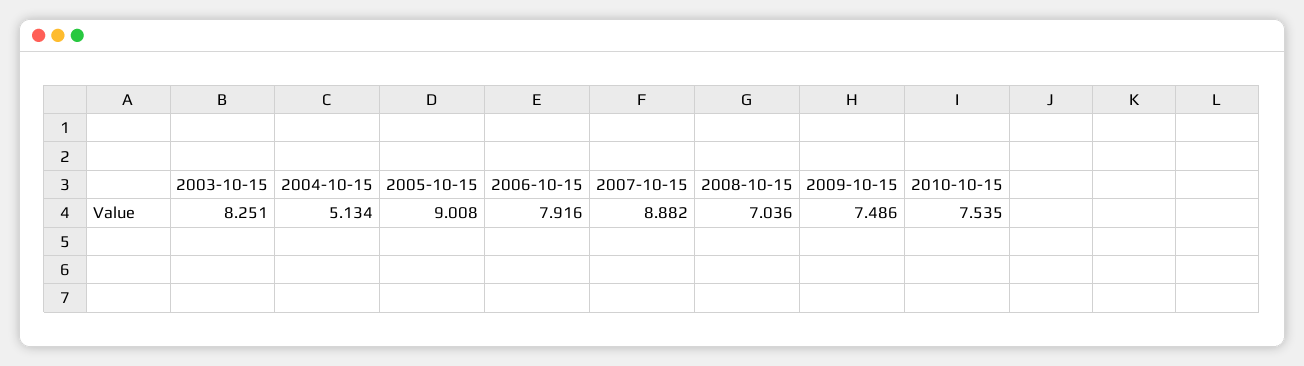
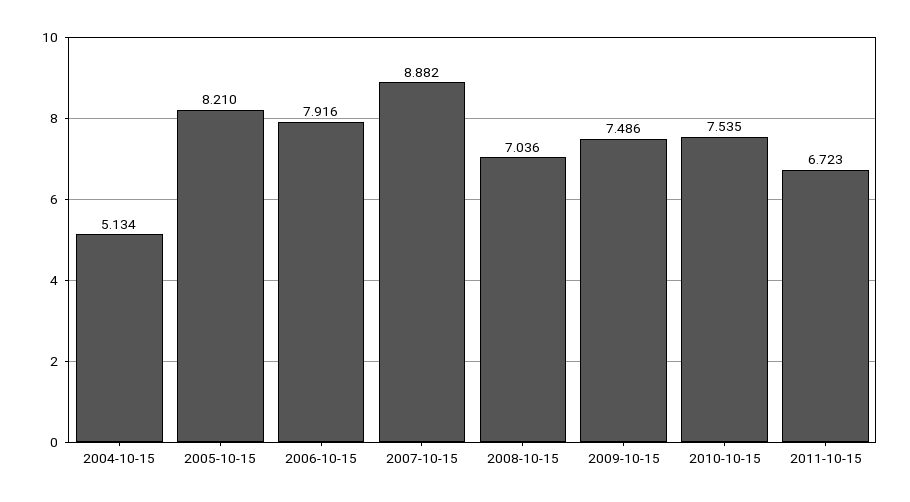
2003-10-15: 8.251 -> none
2005-10-15: 9.008 -> 8.21
2011-10-15: none -> 6.723

